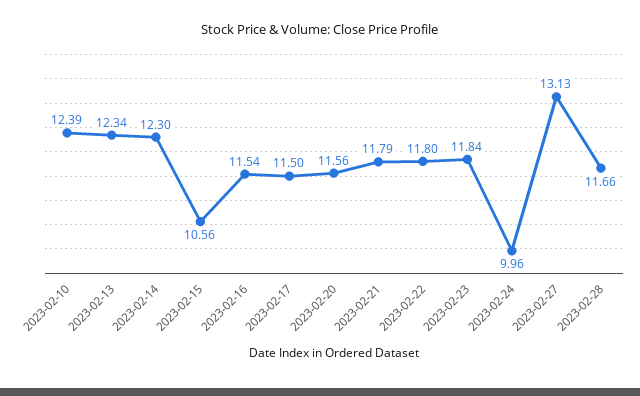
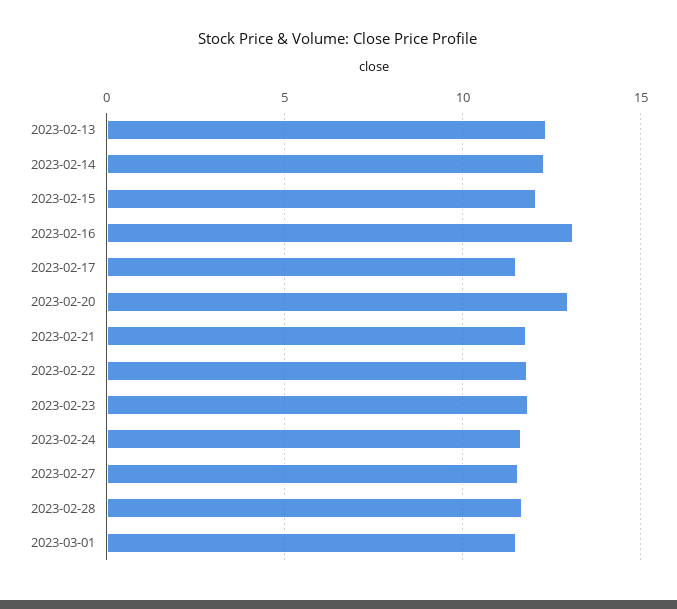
2023-02-10: 12.39 -> none
2023-02-15: 10.56 -> 12
2023-02-16: 11.54 -> 13
2023-02-20: 11.56 -> 13
2023-02-24: 9.96 -> 11.5
2023-02-27: 13.13 -> 11.5
2023-03-01: none -> 11.5

